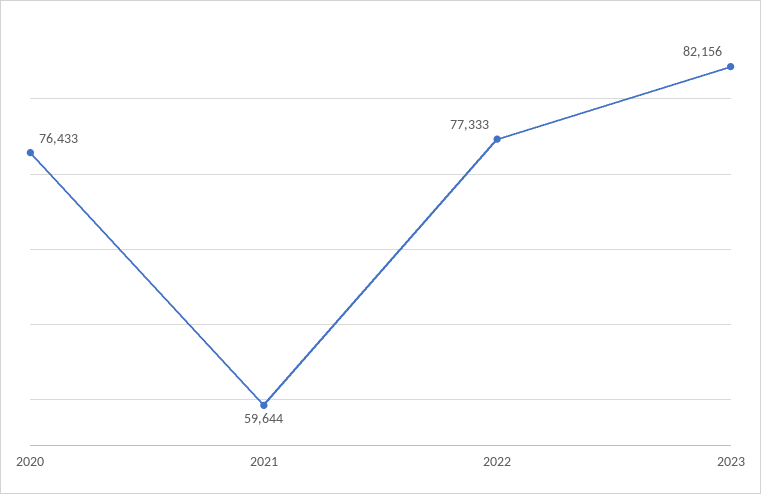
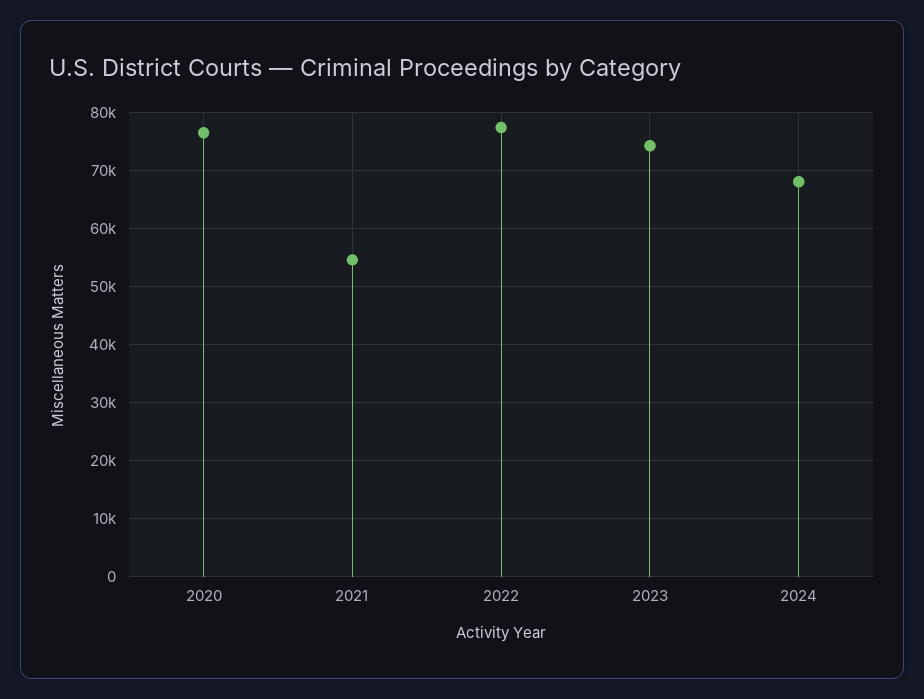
2021: 59644 -> 54000
2023: 82156 -> 74000
2024: none -> 68000

